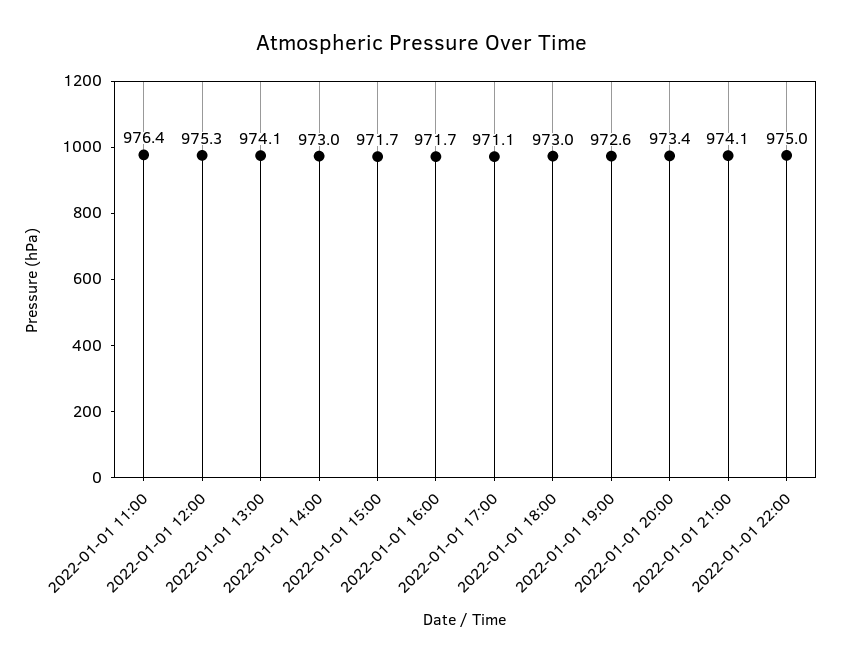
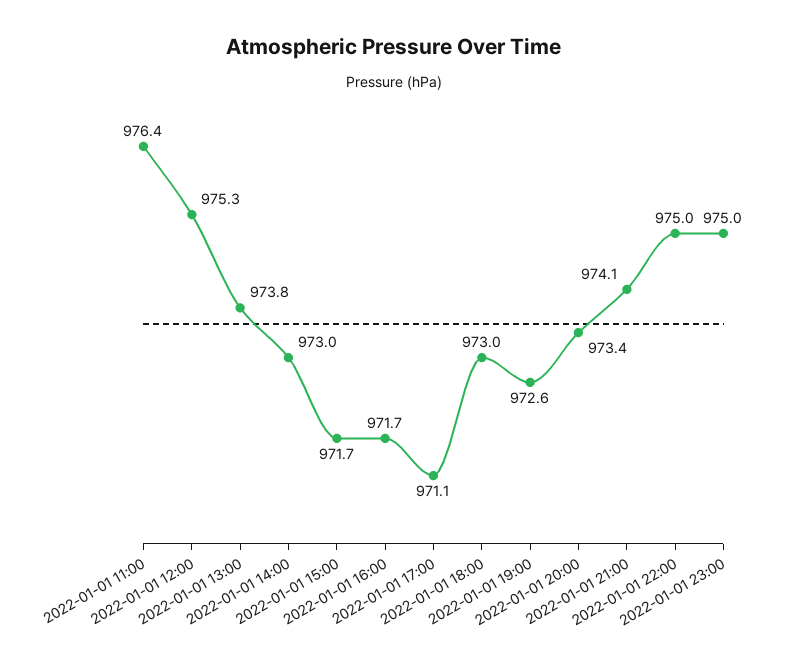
2022-01-01 13:00: 974.1 -> 973.8
2022-01-01 23:00: none -> 975

